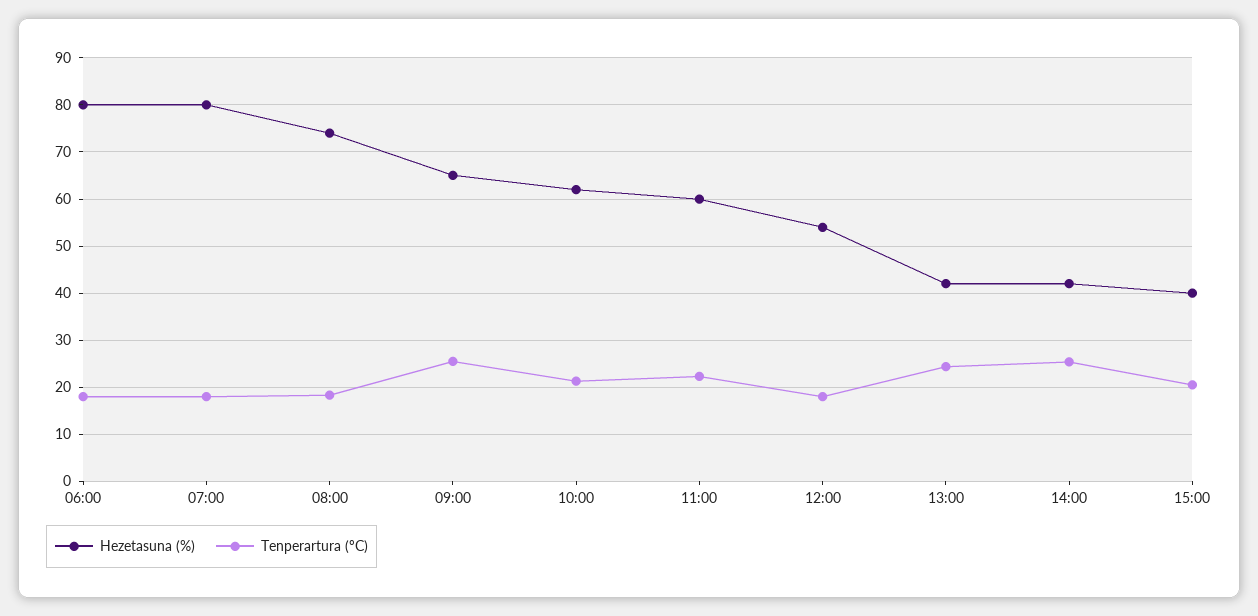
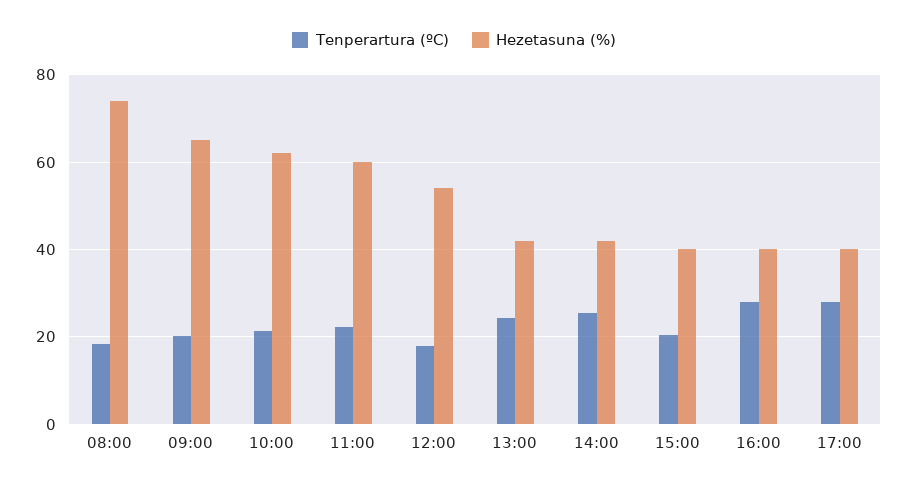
Hezetasuna (%), 06:00: 80 -> none
Tenperartura (ºC), 06:00: 18 -> none
Hezetasuna (%), 07:00: 80 -> none
Tenperartura (ºC), 07:00: 18 -> none
Tenperartura (ºC), 09:00: 26 -> 20
Tenperartura (ºC), 16:00: none -> 28
Hezetasuna (%), 16:00: none -> 40
Tenperartura (ºC), 17:00: none -> 28
Hezetasuna (%), 17:00: none -> 40

